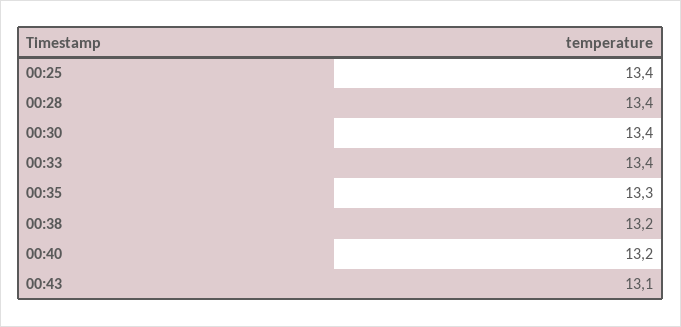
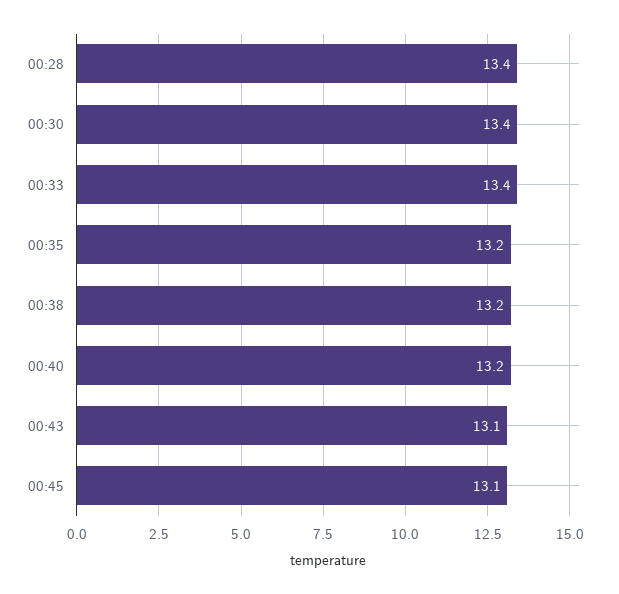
00:25: 13.4 -> none
00:35: 13.3 -> 13.2
00:45: none -> 13.1

